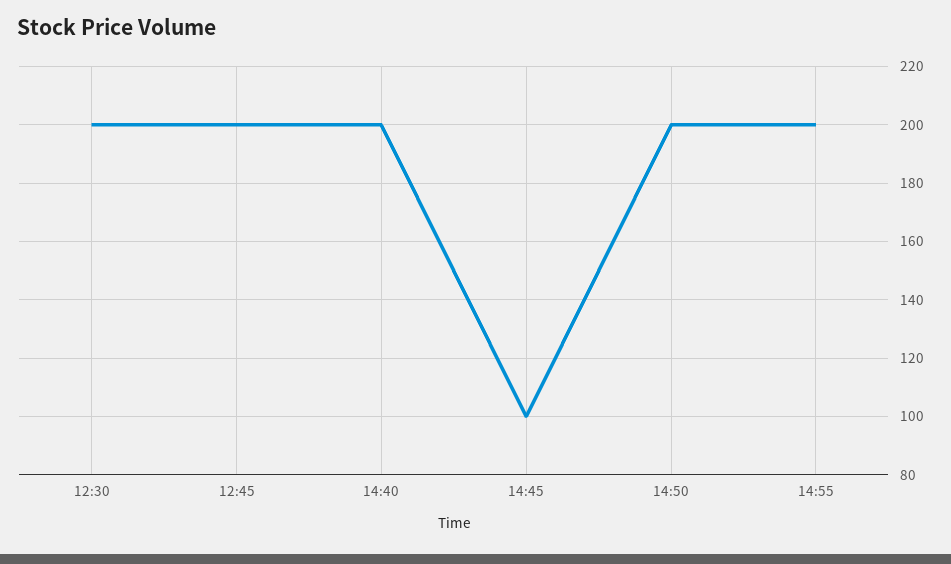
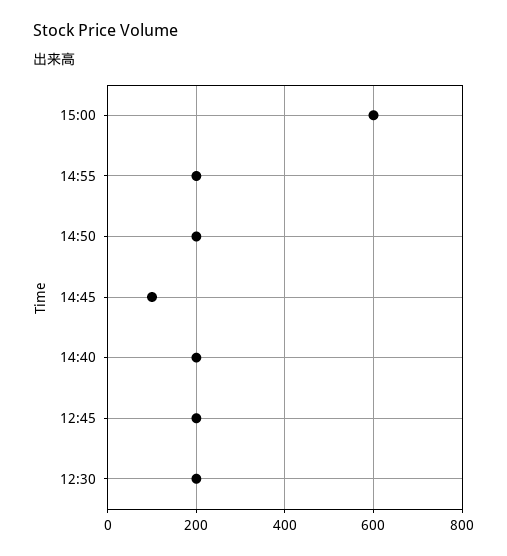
15:00: none -> 600

